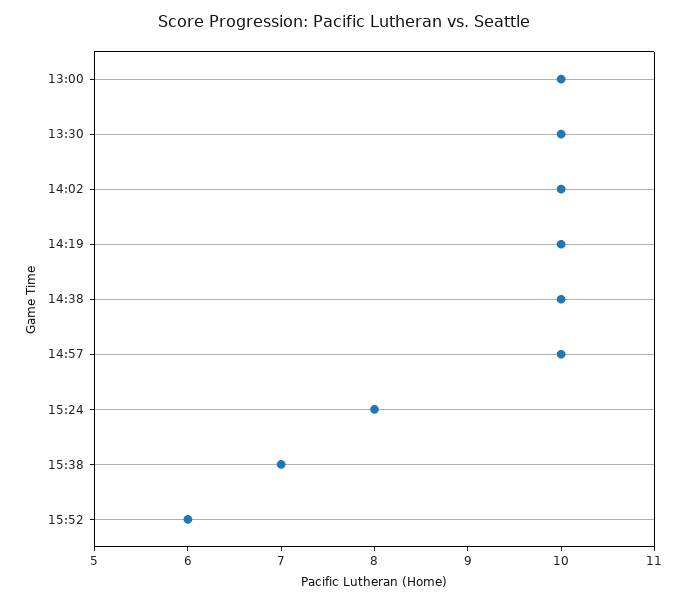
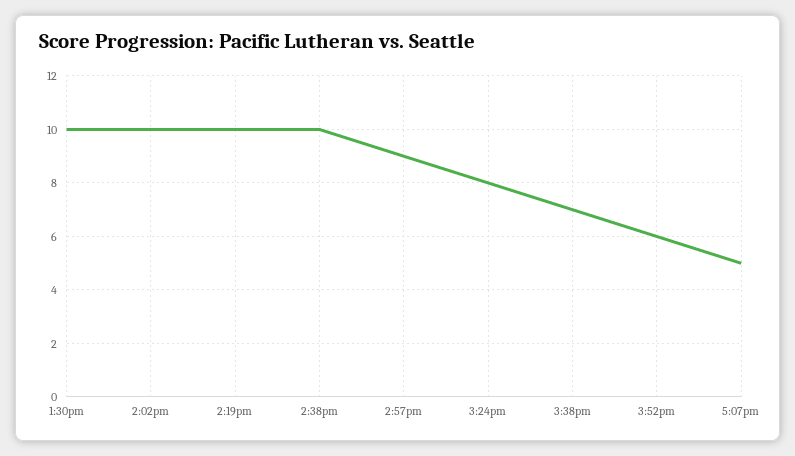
13:00: 10 -> none
14:57: 10 -> 9
5:07pm: none -> 5

